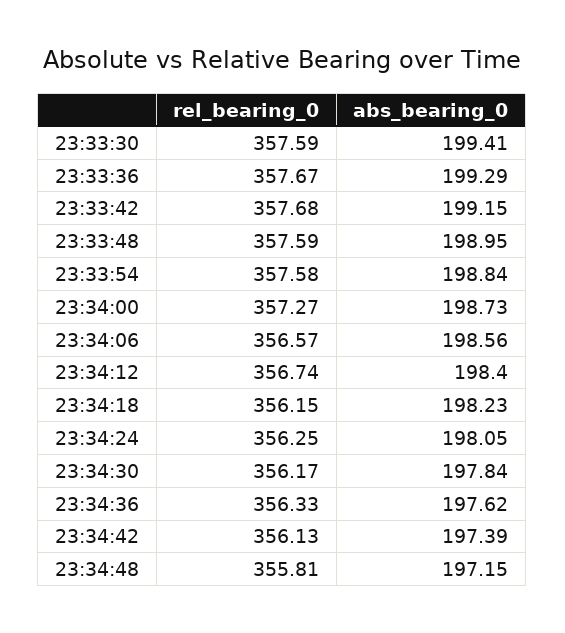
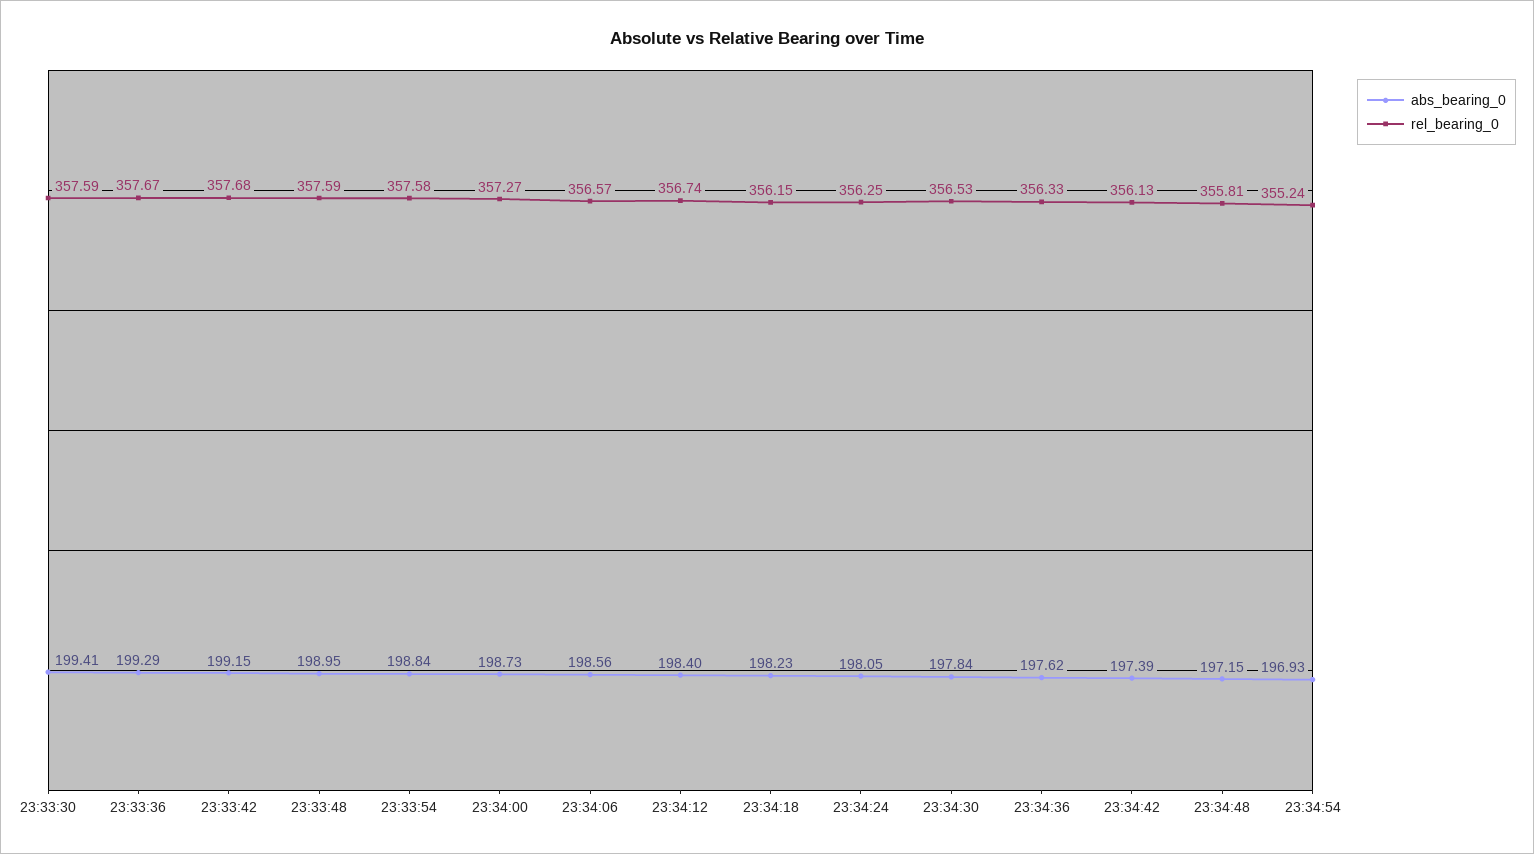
rel_bearing_0, 23:34:30: 356.17 -> 356.53
abs_bearing_0, 23:34:54: none -> 196.93
rel_bearing_0, 23:34:54: none -> 355.24

